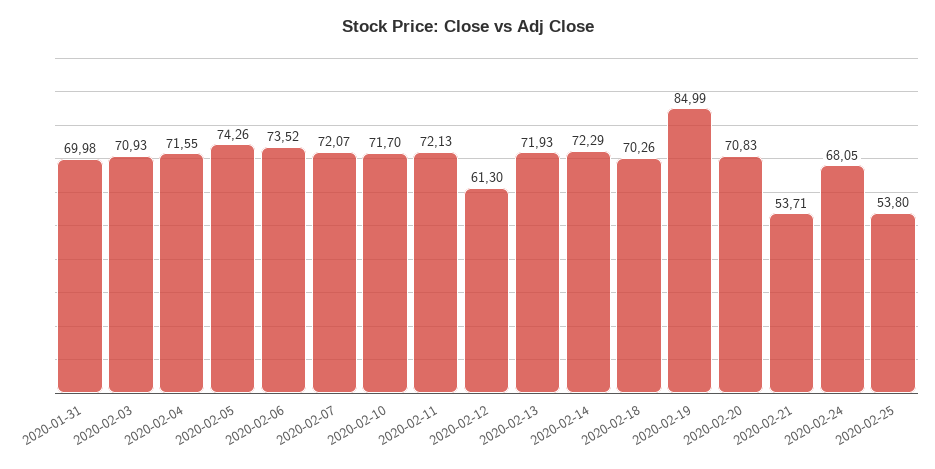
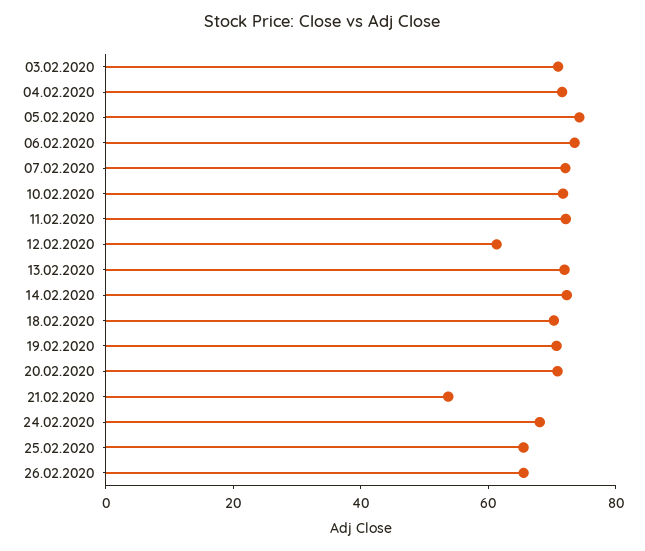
2020-01-31: 69.98 -> none
2020-02-19: 84.99 -> 70
2020-02-25: 53.8 -> 65
26.02.2020: none -> 65

